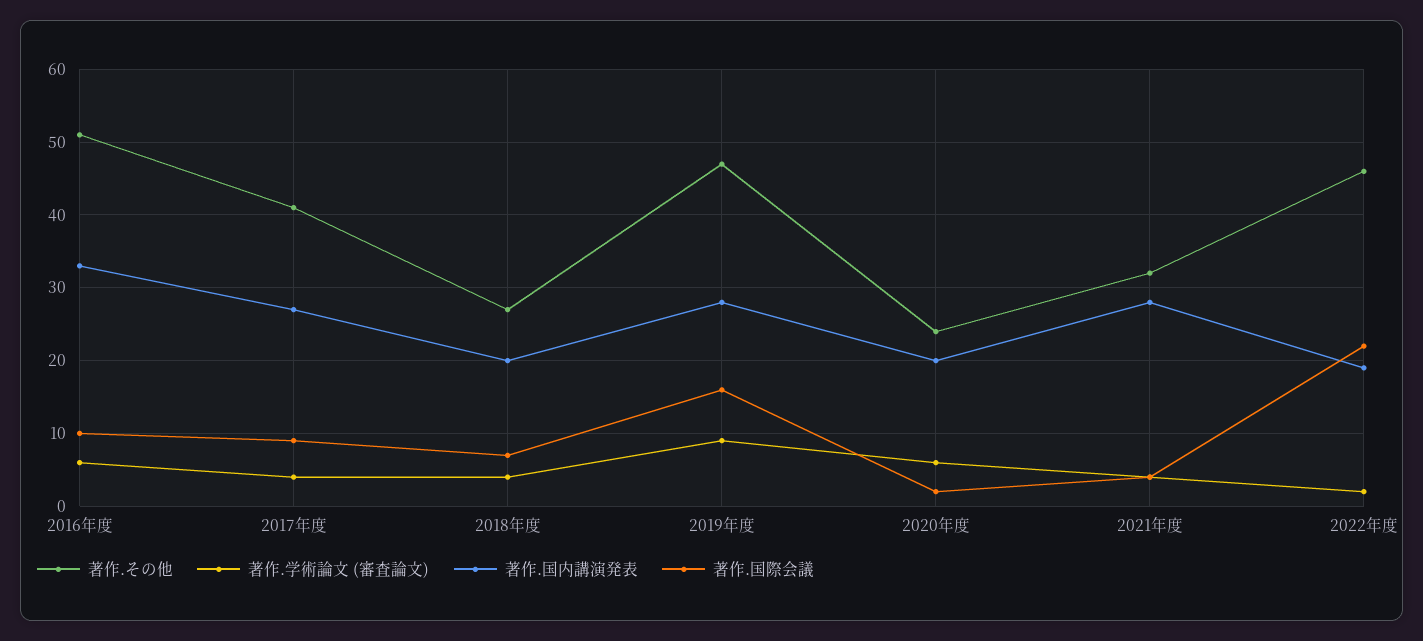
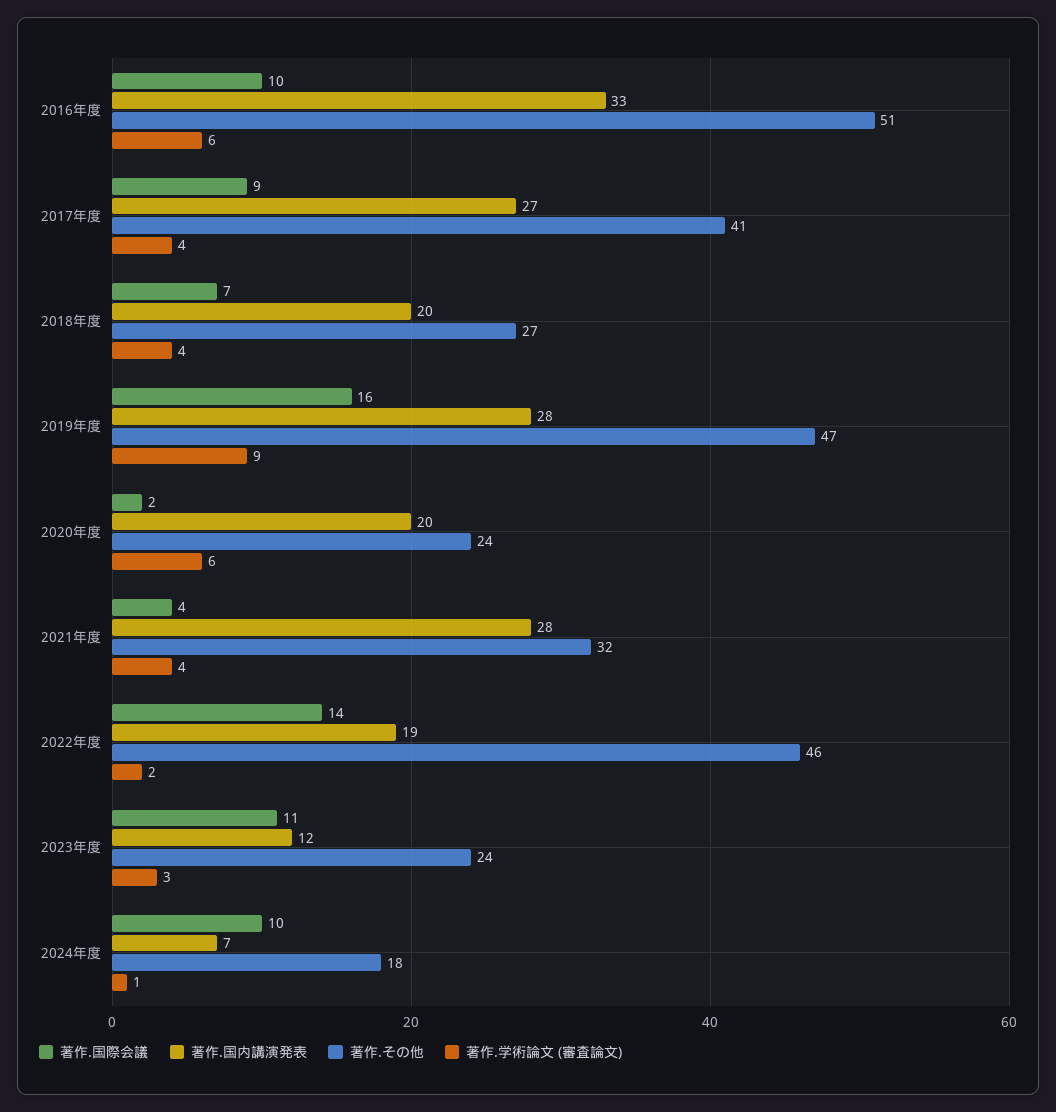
著作.国際会議, 2022年度: 22 -> 14
著作.国際会議, 2023年度: none -> 11
著作.国内講演発表, 2023年度: none -> 12
著作.その他, 2023年度: none -> 24
著作.学術論文 (審査論文), 2023年度: none -> 3
著作.国際会議, 2024年度: none -> 10
著作.国内講演発表, 2024年度: none -> 7
著作.その他, 2024年度: none -> 18
著作.学術論文 (審査論文), 2024年度: none -> 1

